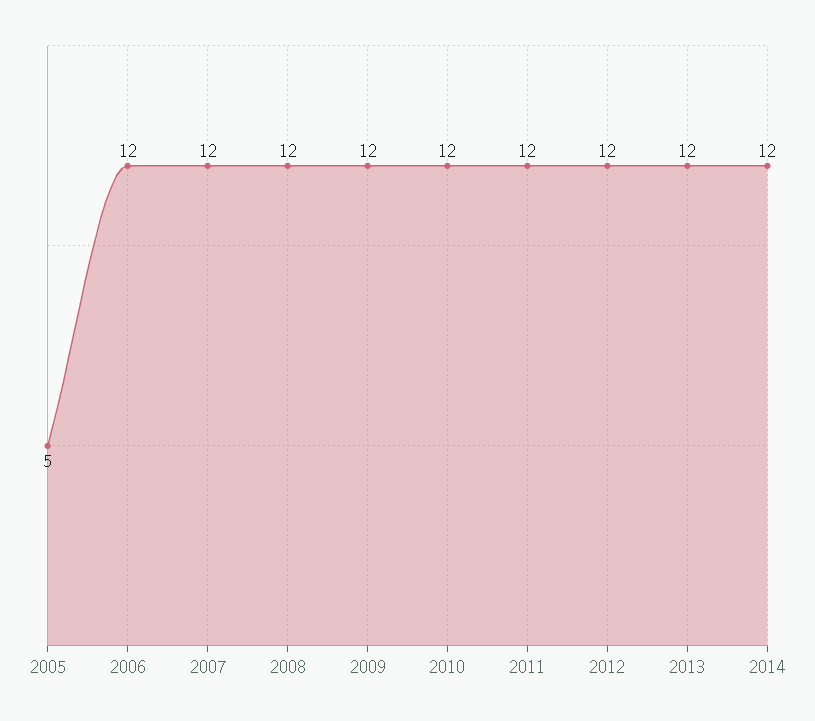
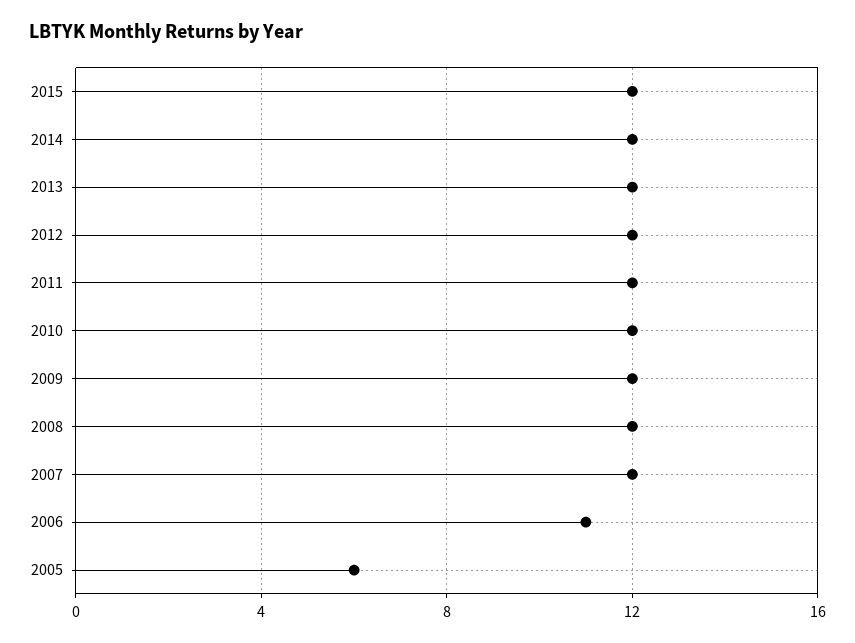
2005: 5 -> 6
2006: 12 -> 11
2015: none -> 12

